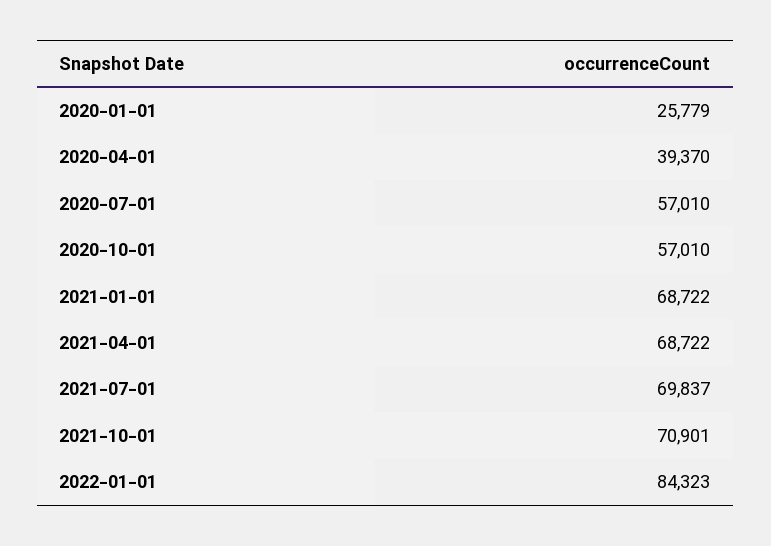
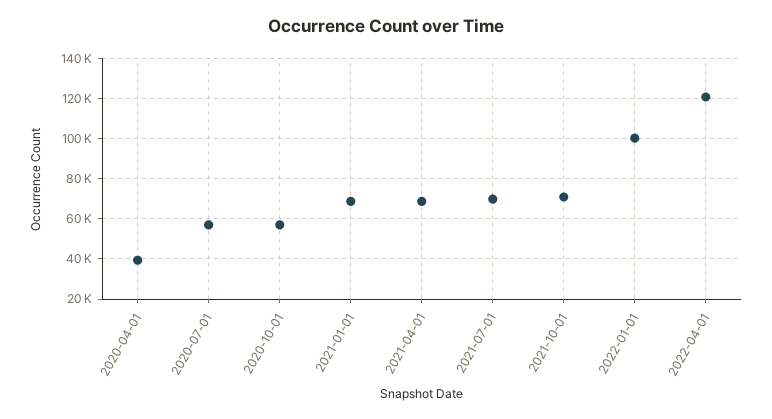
2020-01-01: 25779 -> none
2022-01-01: 84323 -> 100000
2022-04-01: none -> 120000

